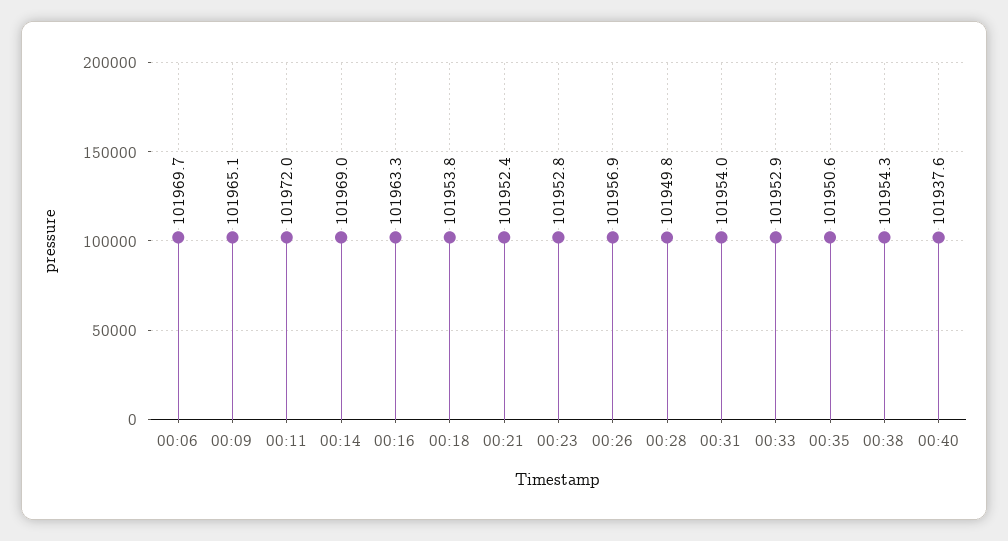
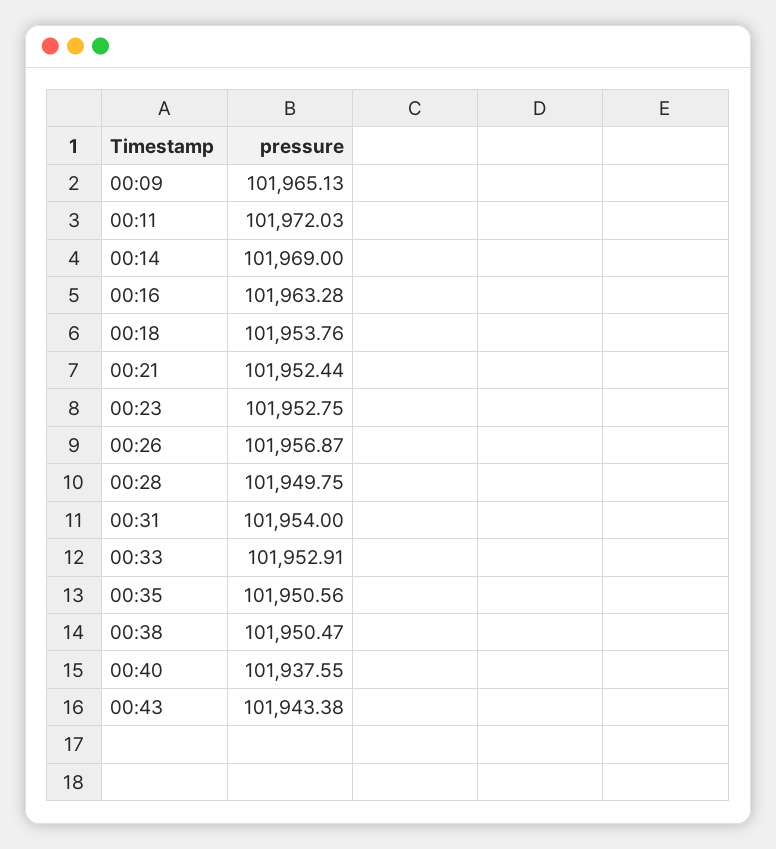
00:06: 101969.7 -> none
00:38: 101954.3 -> 101950.47
00:43: none -> 101943.38

